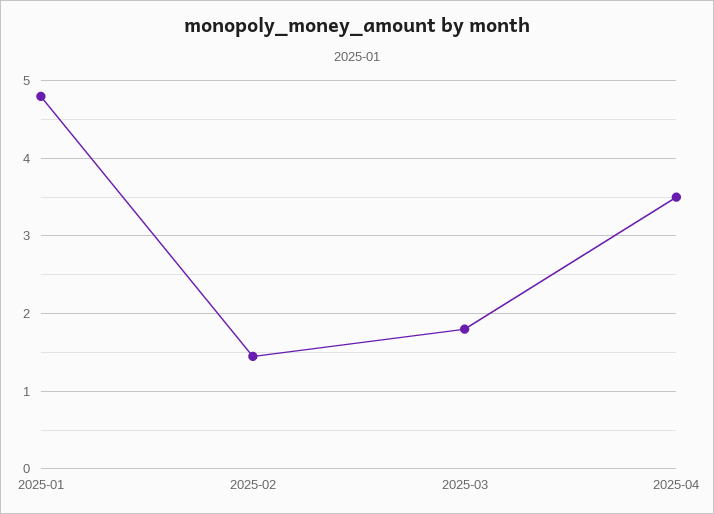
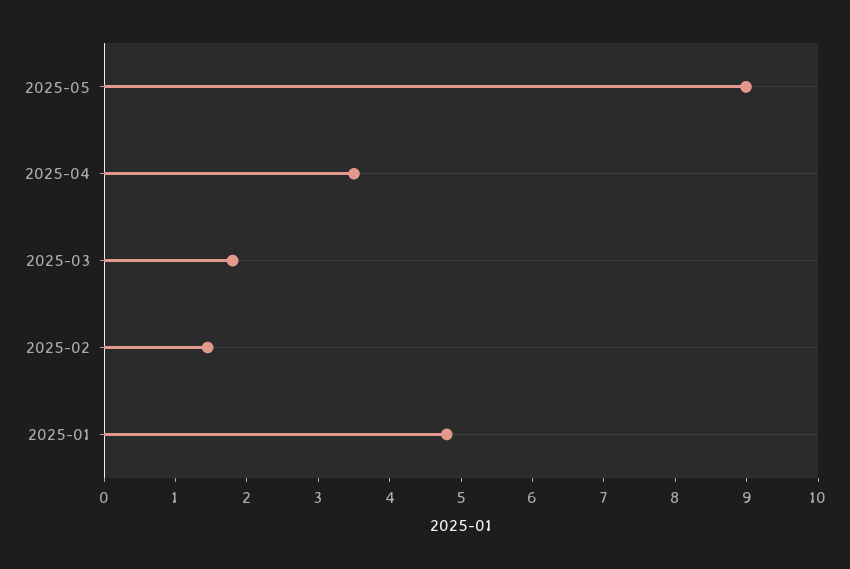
2025-05: none -> 9

